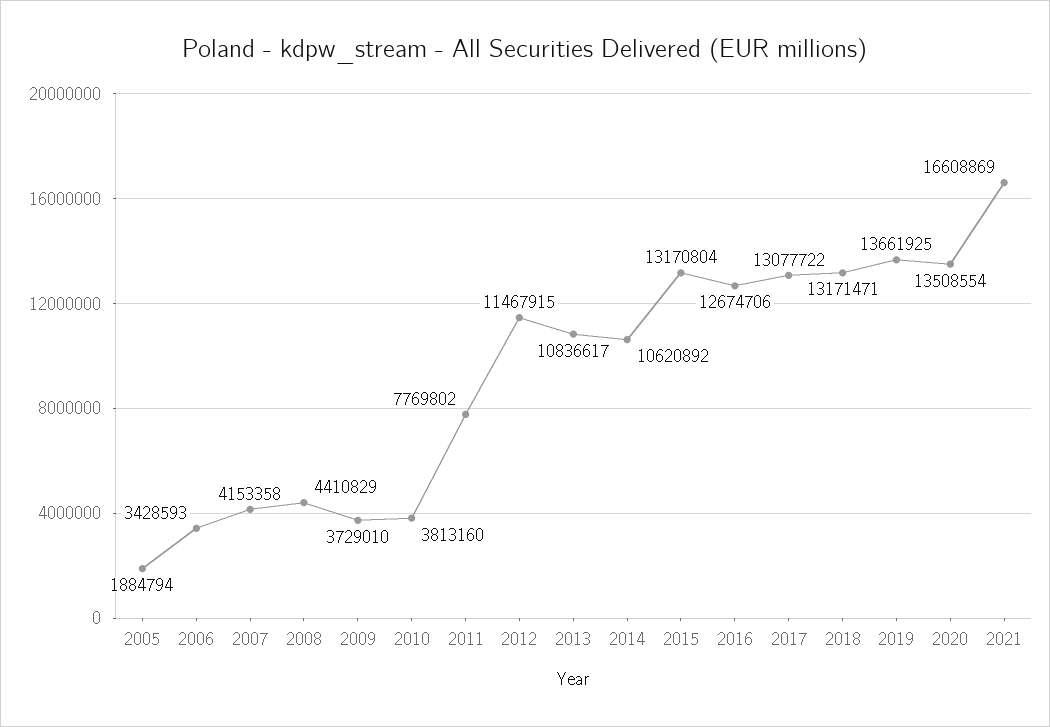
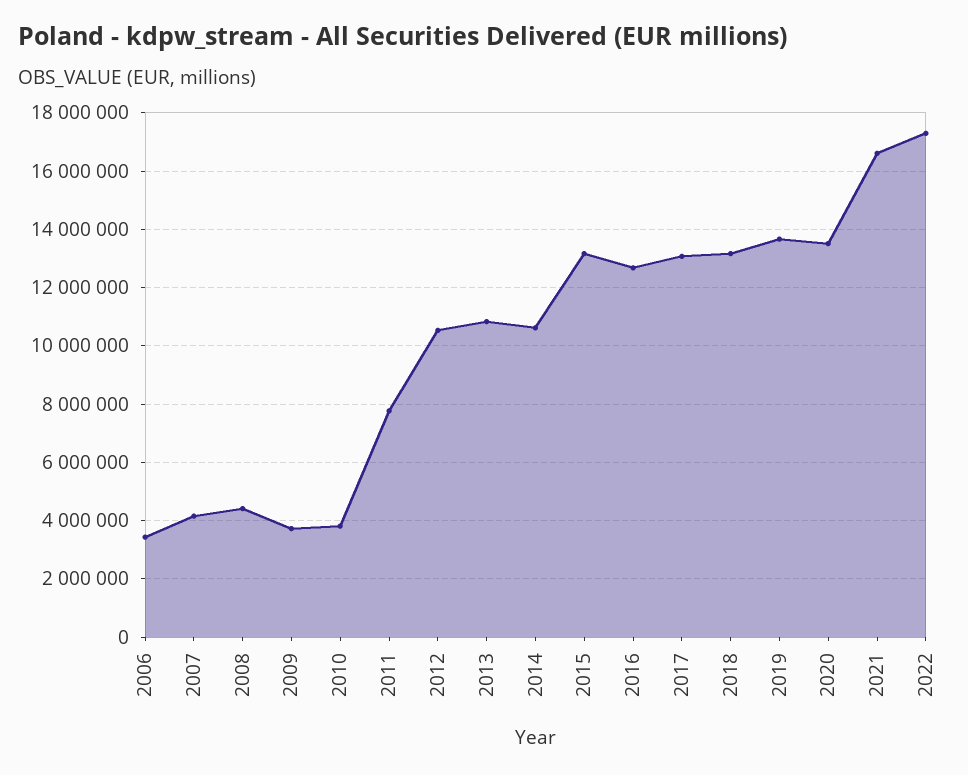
2005: 1884794 -> none
2012: 11467915 -> 10500000
2022: none -> 17250000

